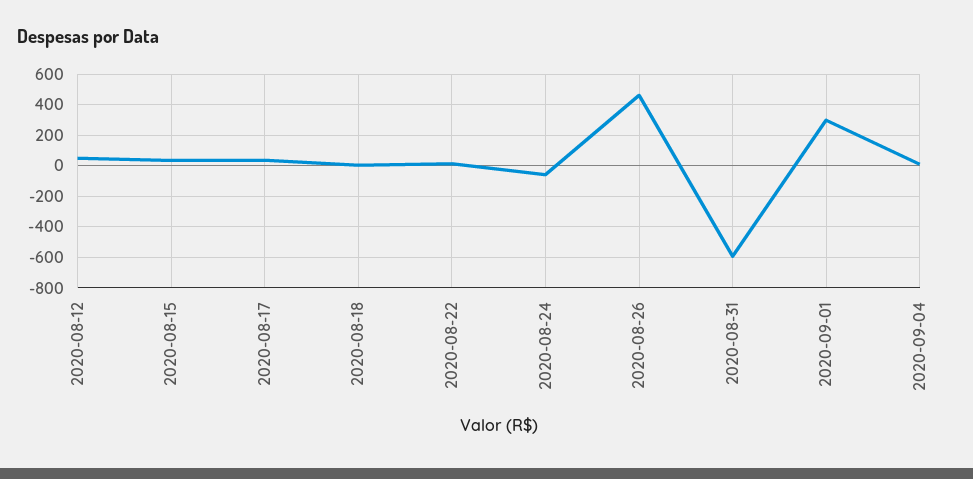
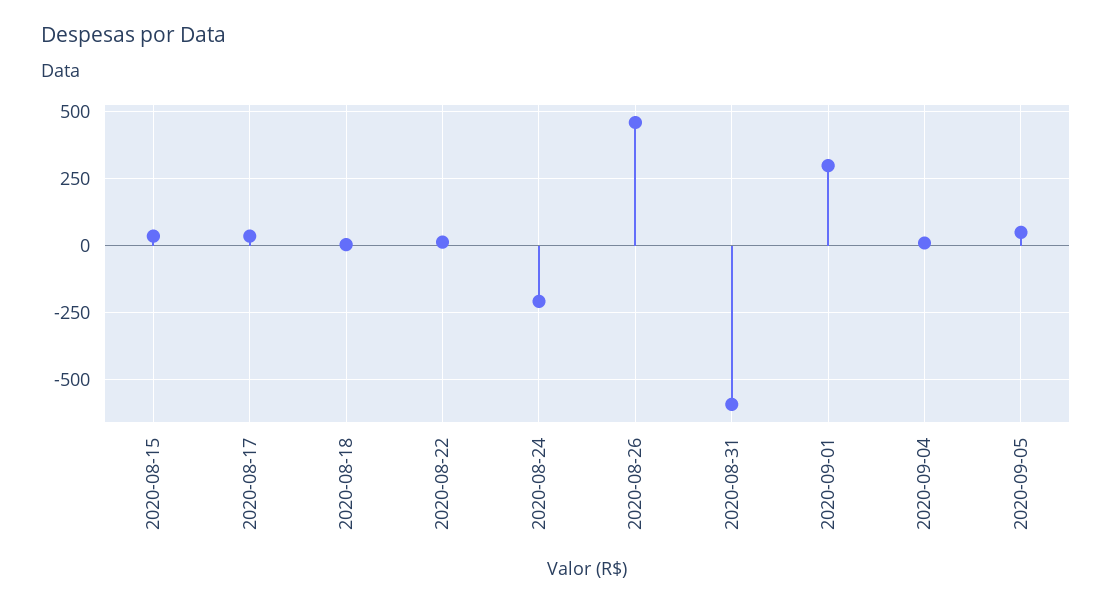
2020-08-12: 50 -> none
2020-08-24: -50 -> -200
2020-09-05: none -> 50

